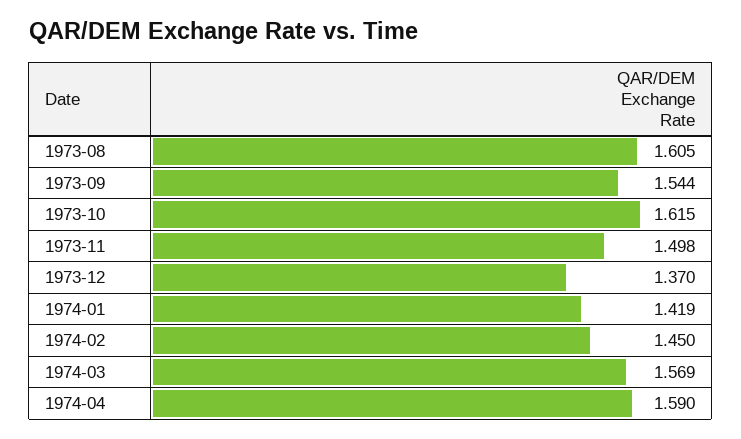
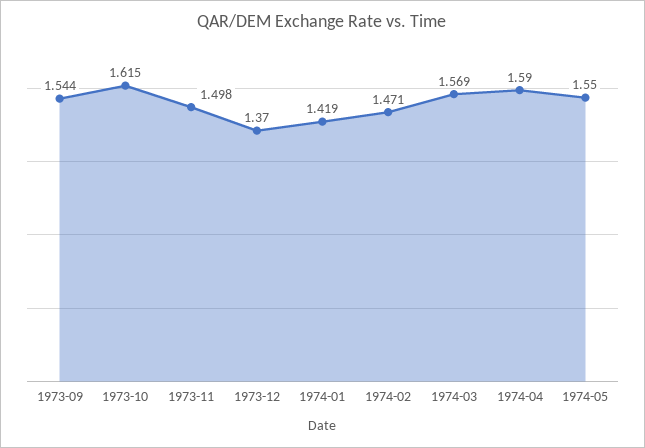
1973-08: 1.605 -> none
1974-02: 1.45 -> 1.471
1974-05: none -> 1.55

